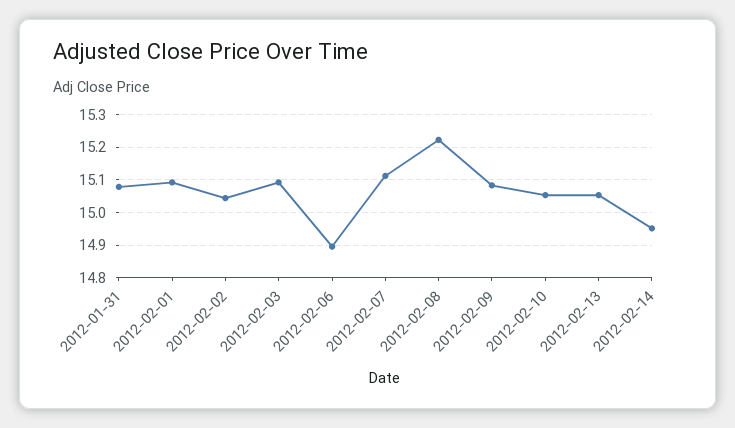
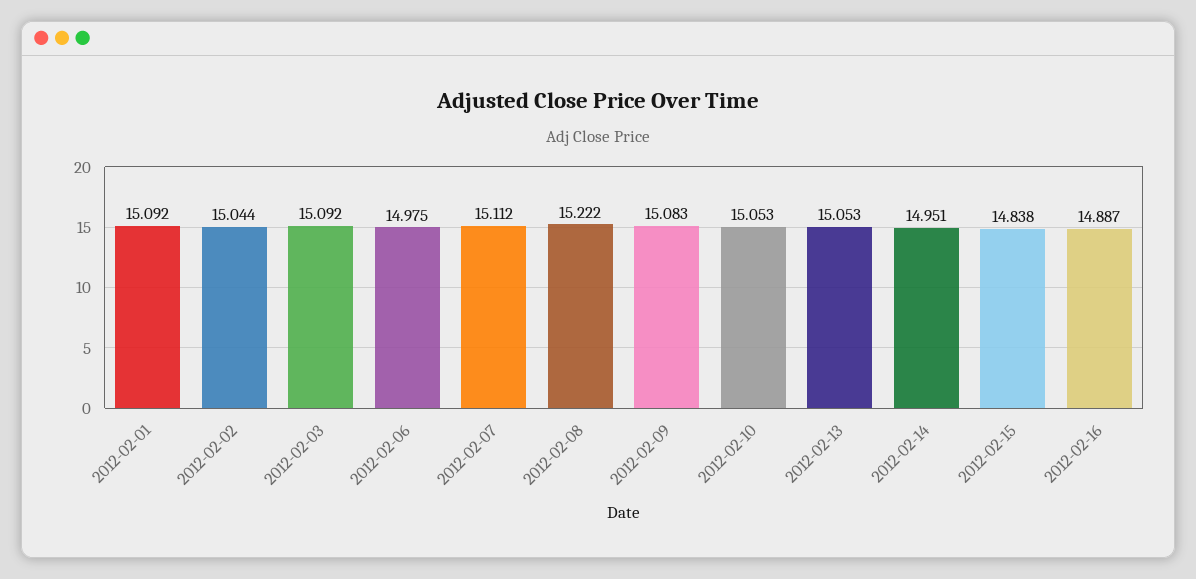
2012-01-31: 15.08 -> none
2012-02-06: 14.9 -> 14.975
2012-02-15: none -> 14.838
2012-02-16: none -> 14.887

